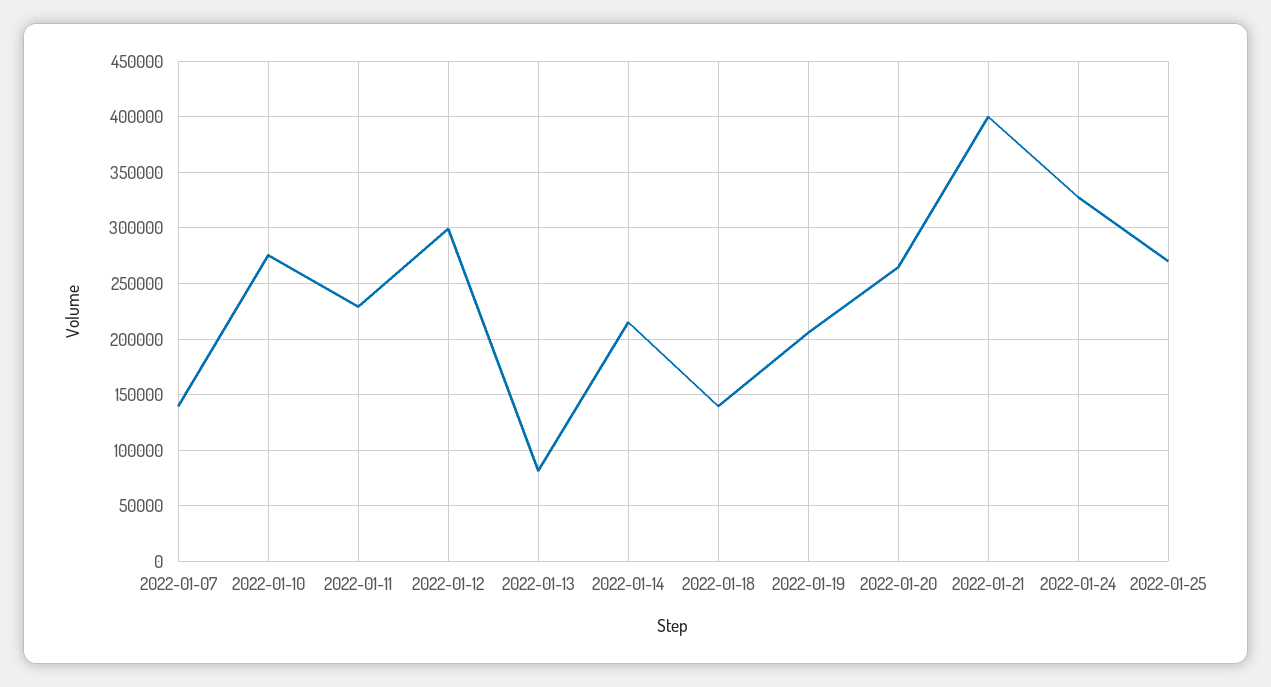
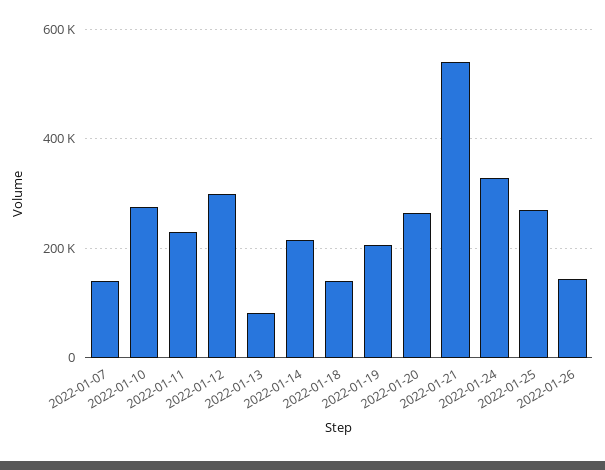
2022-01-21: 400000 -> 540000
2022-01-26: none -> 140000

